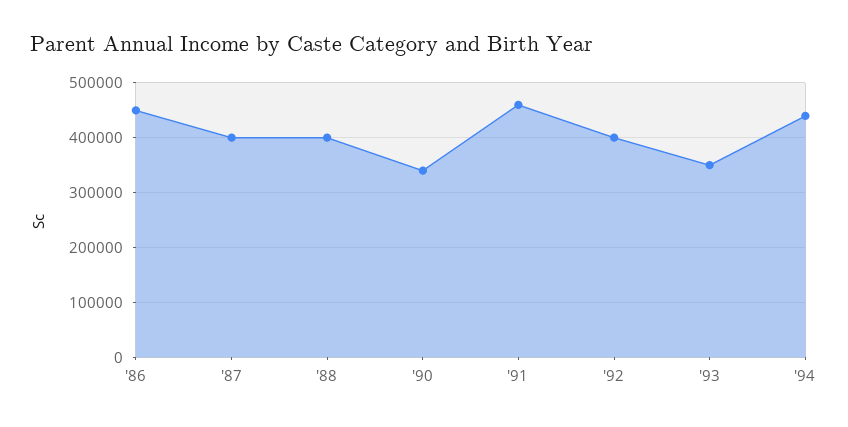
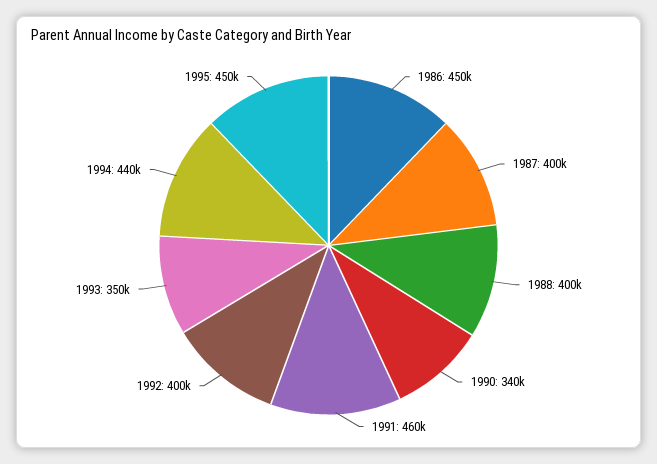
1995: none -> 450000

